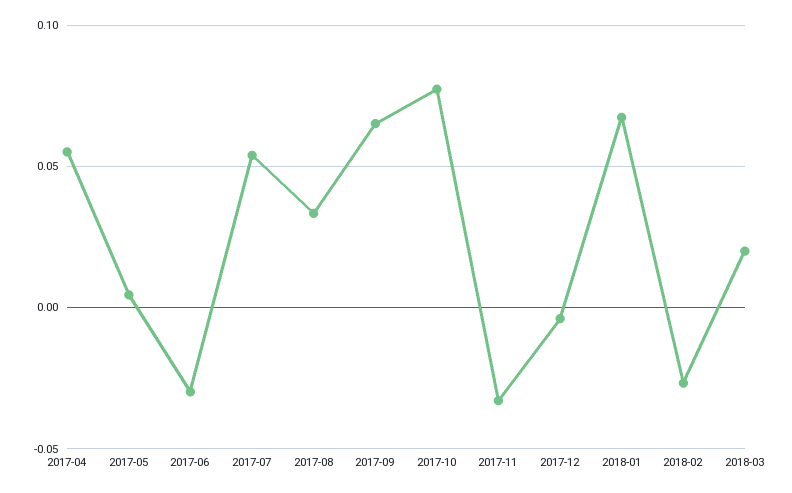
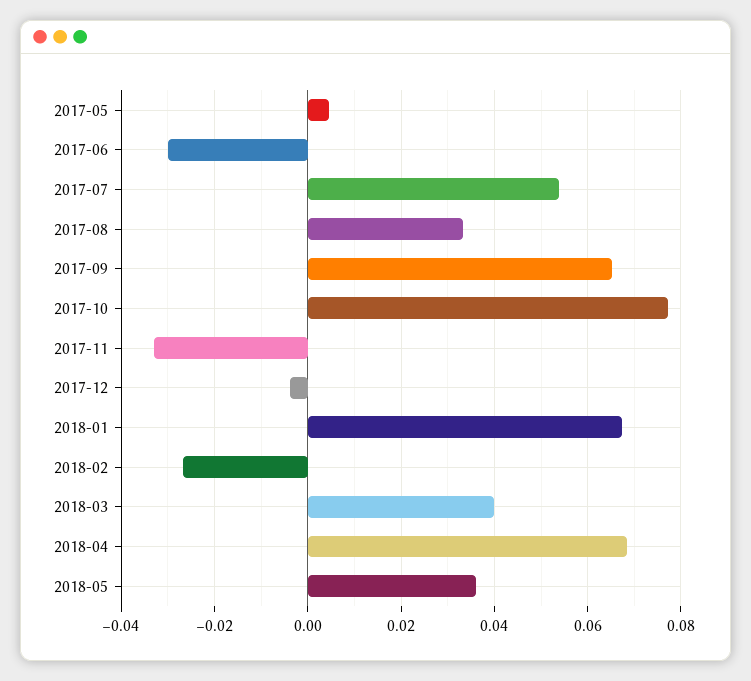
2017-04: 0.055 -> none
2018-03: 0.02 -> 0.04
2018-04: none -> 0.068
2018-05: none -> 0.036

